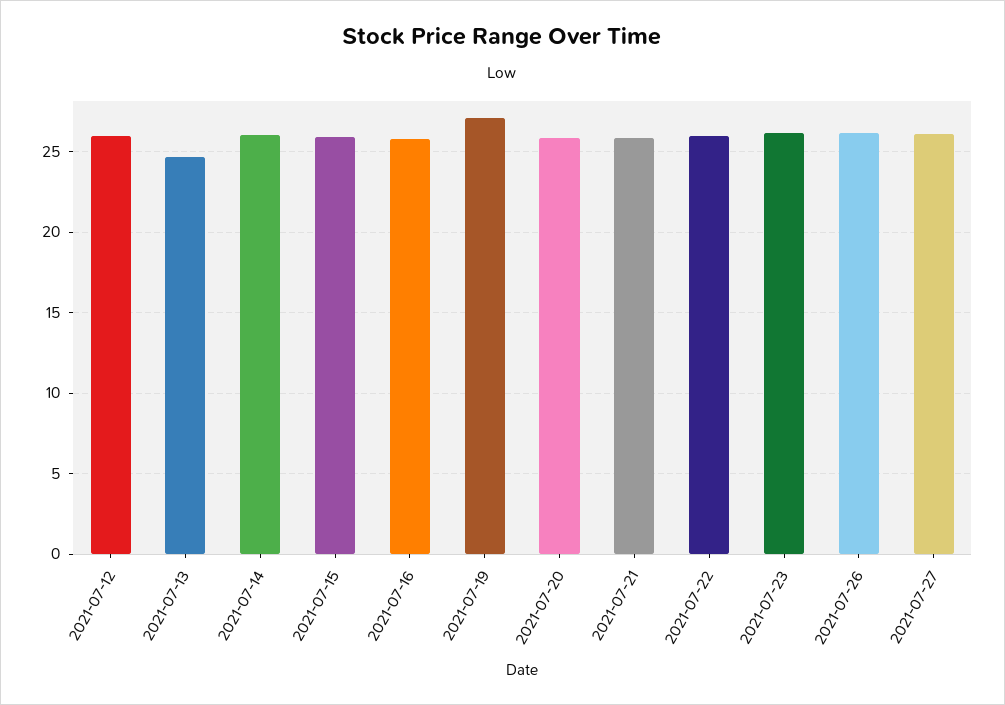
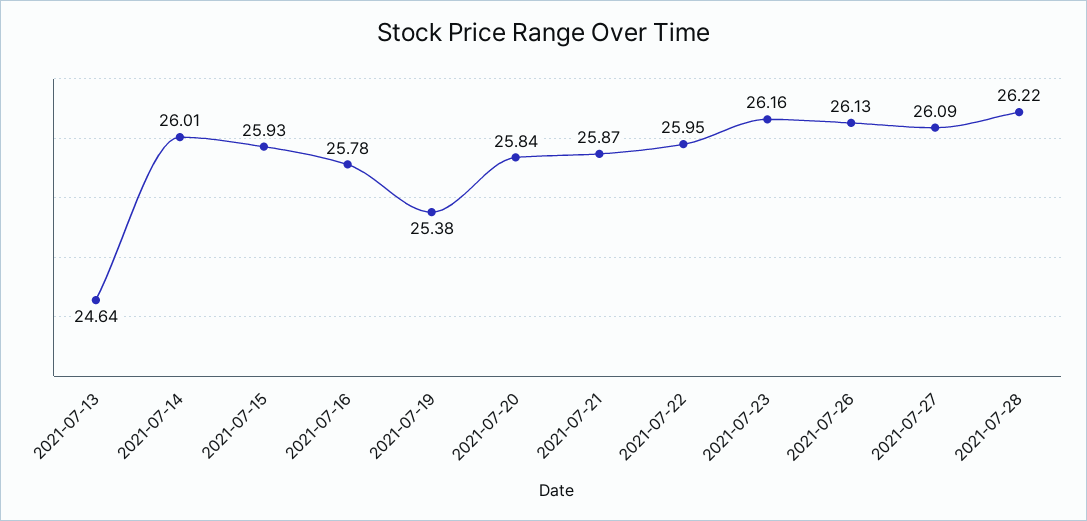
2021-07-12: 26 -> none
2021-07-19: 27 -> 25.38
2021-07-28: none -> 26.22

